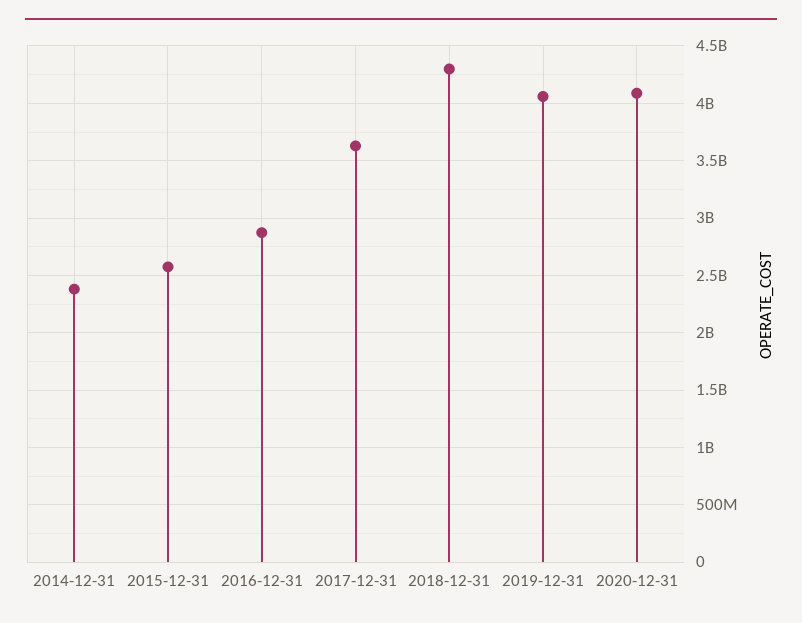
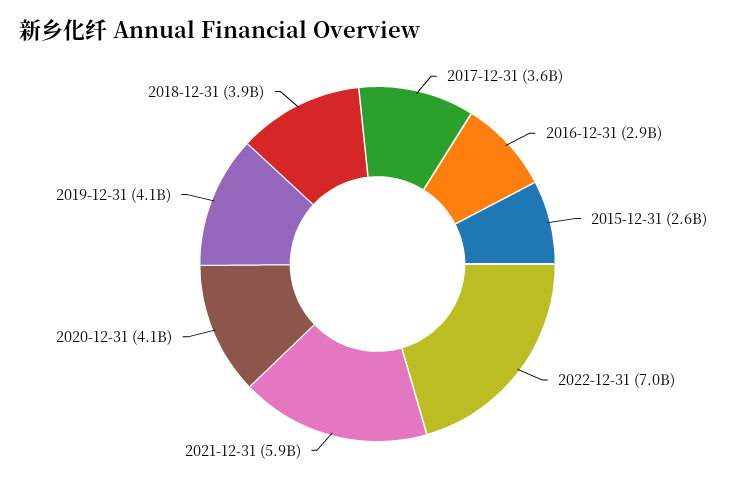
2014-12-31: 2400000000 -> none
2018-12-31: 4300000000 -> 3900000000
2022-12-31: none -> 7000000000
2021-12-31: none -> 5900000000

